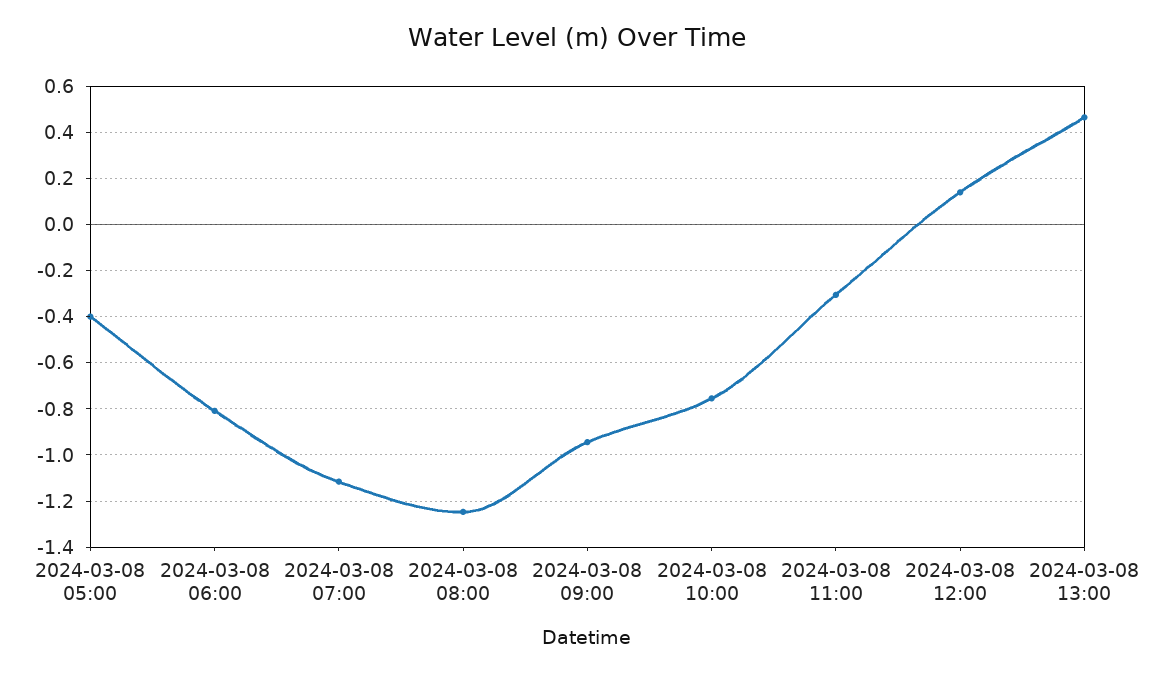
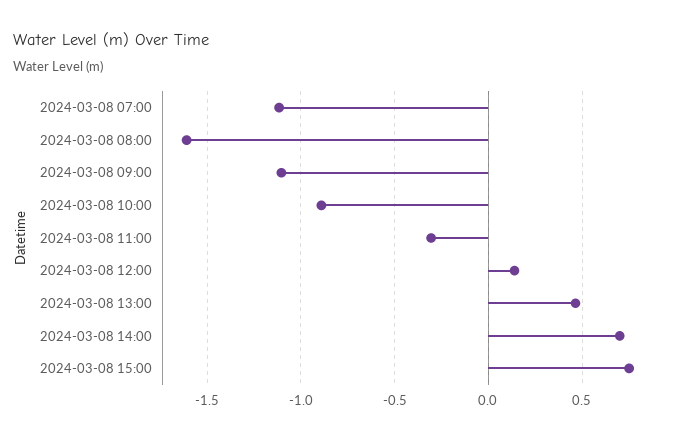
2024-03-08 05:00: -0.4 -> none
2024-03-08 06:00: -0.8 -> none
2024-03-08 08:00: -1.25 -> -1.6
2024-03-08 09:00: -0.95 -> -1.1
2024-03-08 10:00: -0.75 -> -0.9
2024-03-08 14:00: none -> 0.7
2024-03-08 15:00: none -> 0.75

